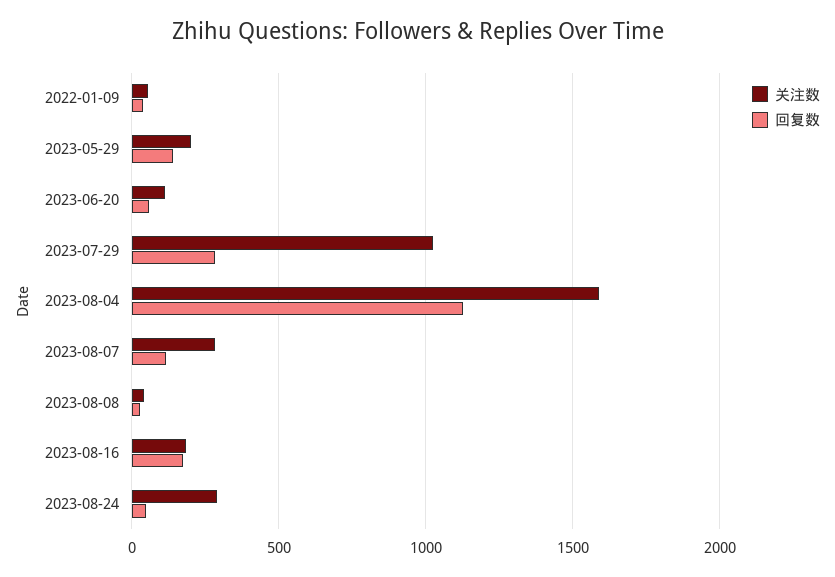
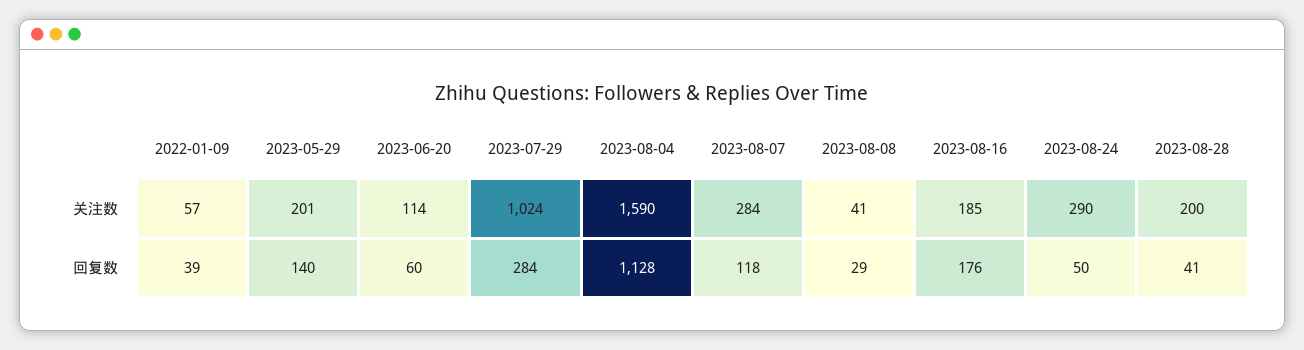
关注数, 2023-08-28: none -> 200
回复数, 2023-08-28: none -> 41

